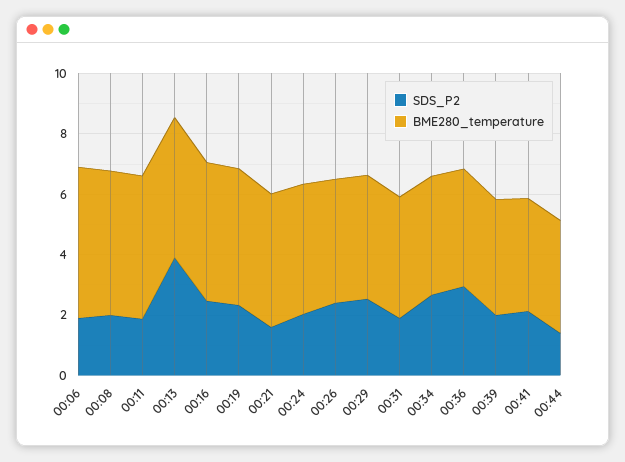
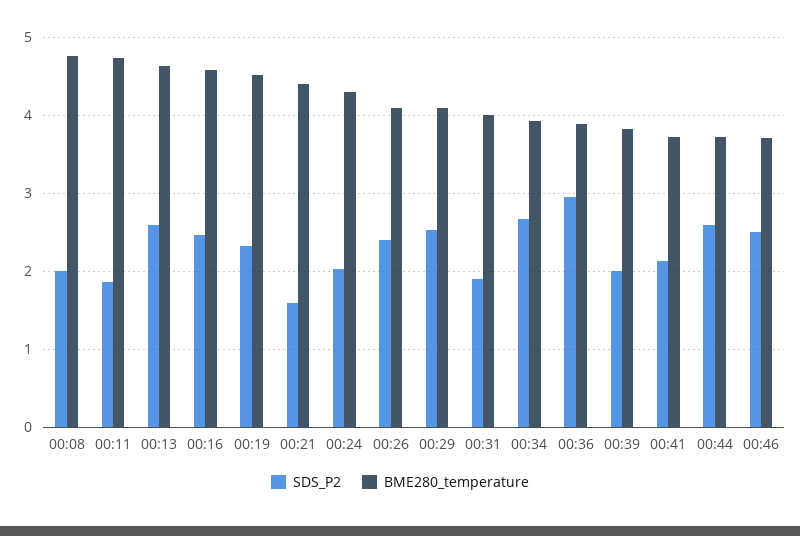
SDS_P2, 00:06: 2 -> none
BME280_temperature, 00:06: 5 -> none
SDS_P2, 00:13: 4 -> 2.6
SDS_P2, 00:44: 1.5 -> 2.6
SDS_P2, 00:46: none -> 2.5
BME280_temperature, 00:46: none -> 3.7

